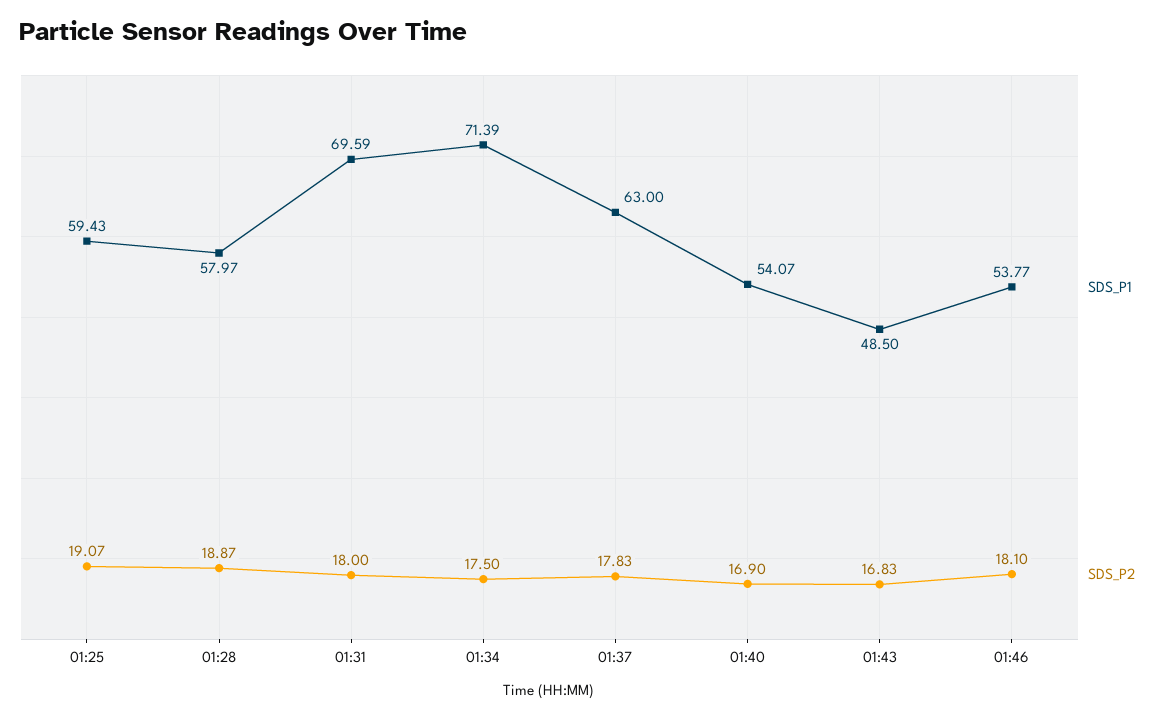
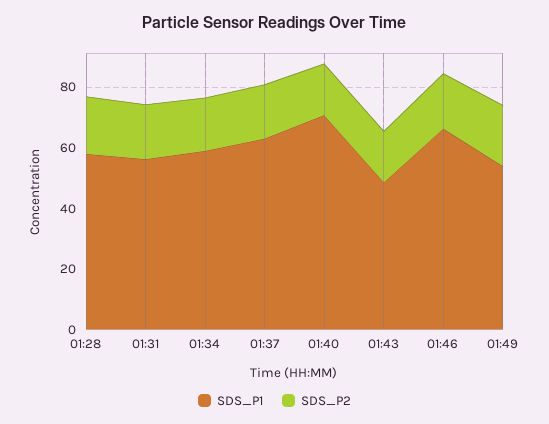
SDS_P1, 01:25: 59.43 -> none
SDS_P2, 01:25: 19.07 -> none
SDS_P1, 01:31: 69.59 -> 55
SDS_P1, 01:34: 71.39 -> 60
SDS_P1, 01:40: 54.07 -> 70
SDS_P1, 01:46: 53.77 -> 65
SDS_P1, 01:49: none -> 55
SDS_P2, 01:49: none -> 20

